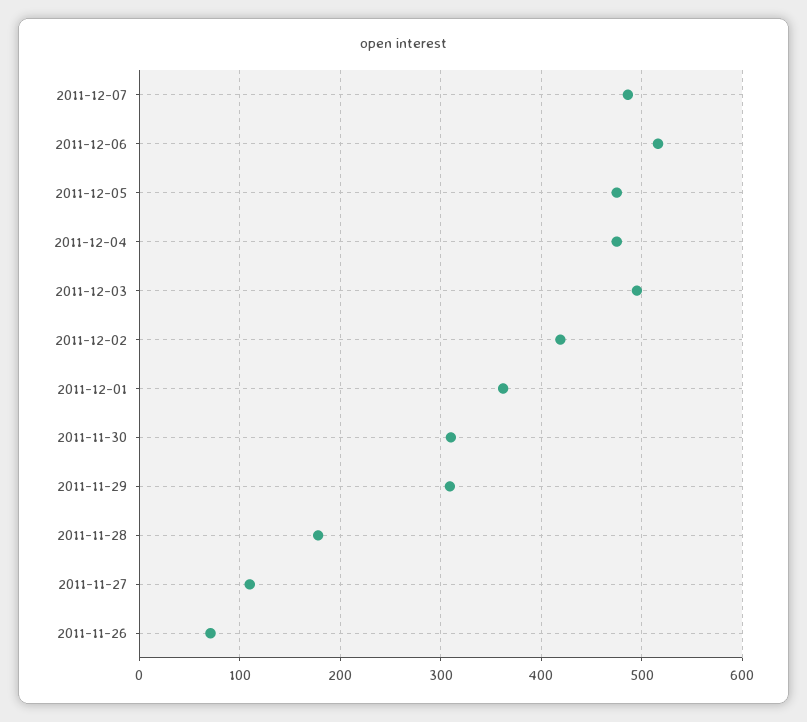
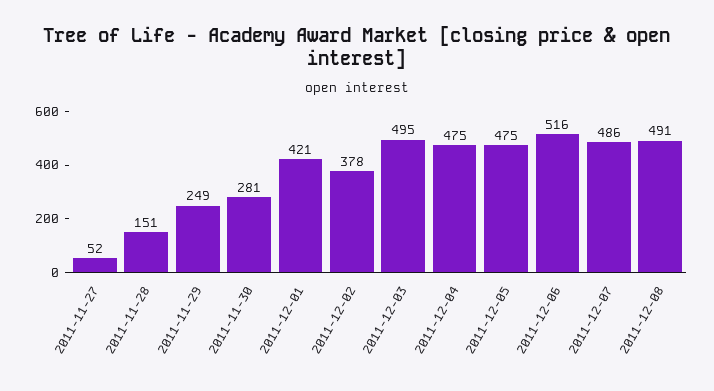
2011-12-02: 420 -> 378
2011-12-01: 360 -> 421
2011-11-30: 310 -> 281
2011-11-29: 310 -> 249
2011-11-28: 180 -> 151
2011-11-27: 110 -> 52
2011-11-26: 70 -> none
2011-12-08: none -> 491

